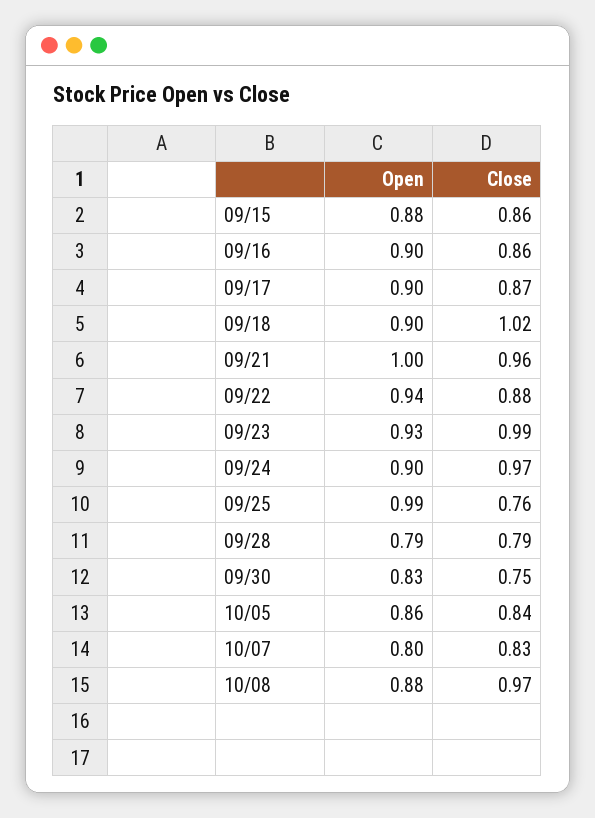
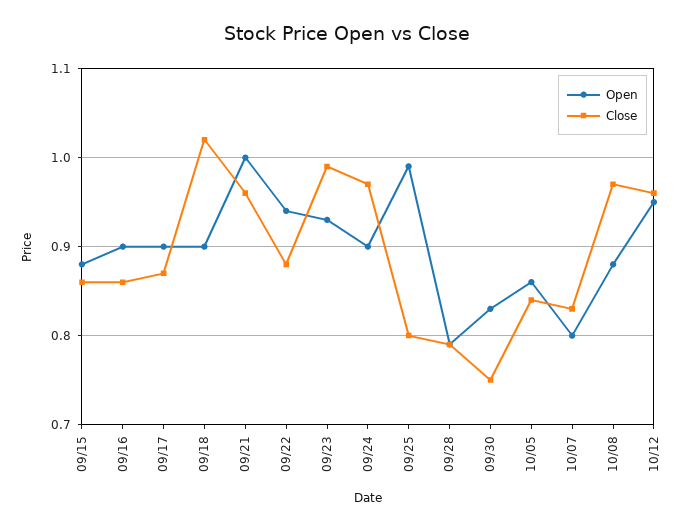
Close, 09/25: 0.76 -> 0.8
Open, 10/12: none -> 0.95
Close, 10/12: none -> 0.96

